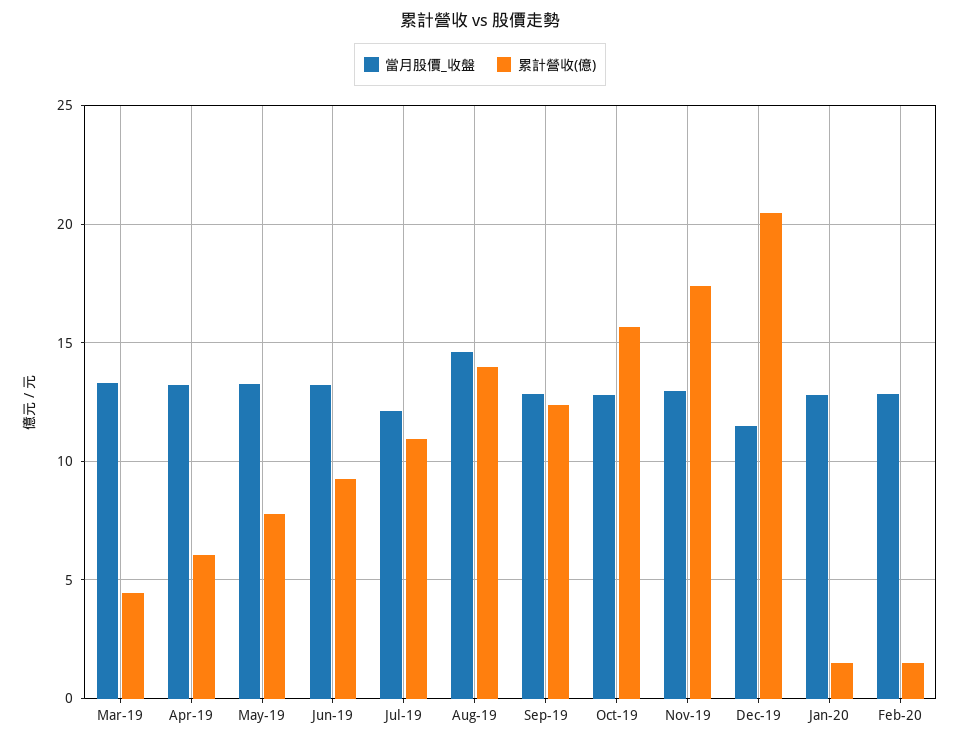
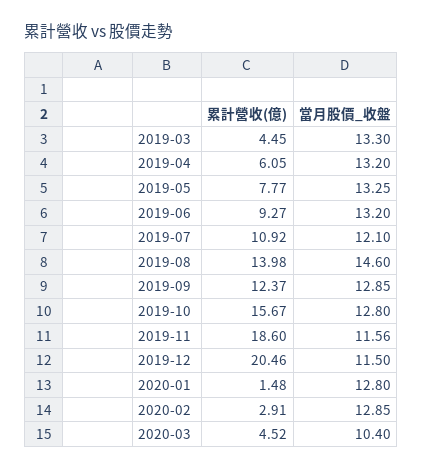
當月股價_收盤, Nov-19: 13 -> 11.56
累計營收(億), Nov-19: 17.5 -> 18.6
累計營收(億), Feb-20: 1.5 -> 2.91
累計營收(億), 2020-03: none -> 4.52
當月股價_收盤, 2020-03: none -> 10.4

